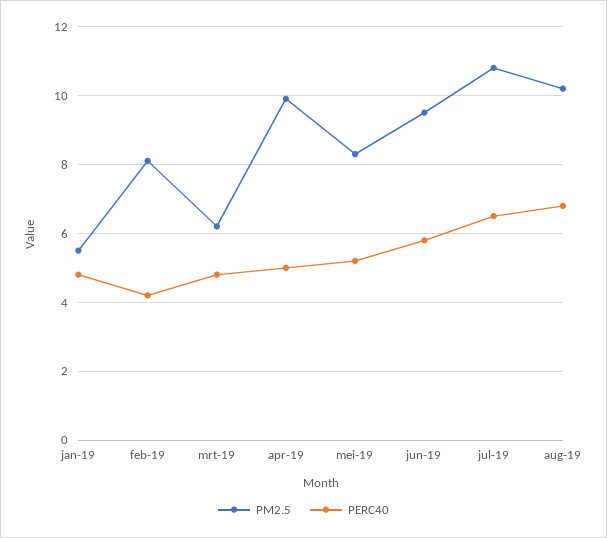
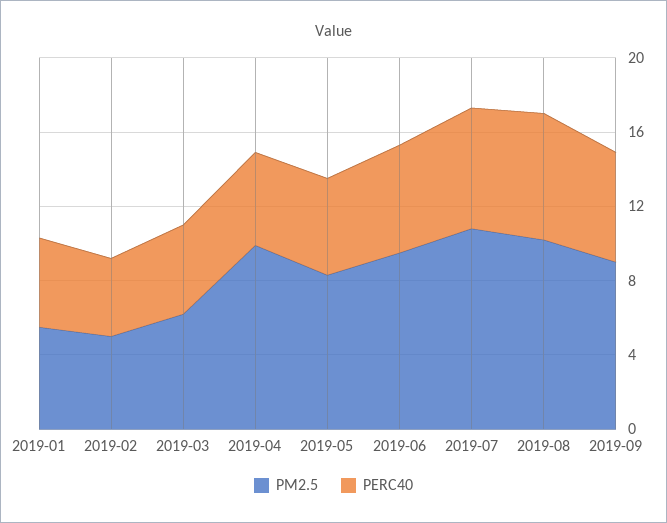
PM2.5, feb-19: 8 -> 5
PM2.5, 2019-09: none -> 9
PERC40, 2019-09: none -> 6

